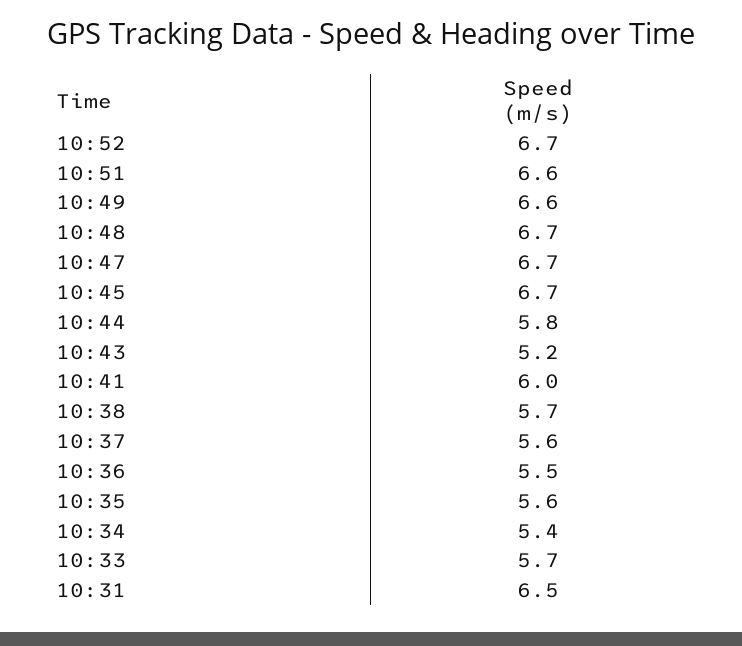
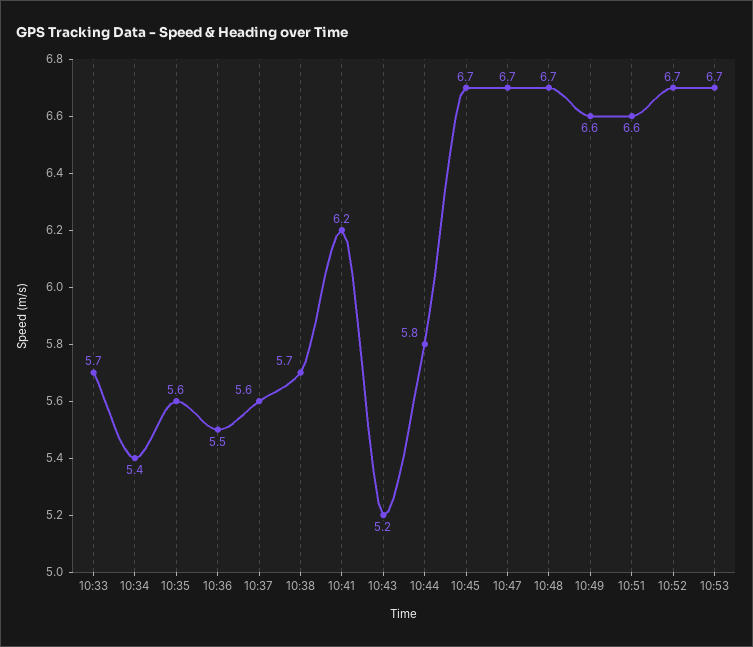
10:41: 6 -> 6.2
10:31: 6.5 -> none
10:53: none -> 6.7

